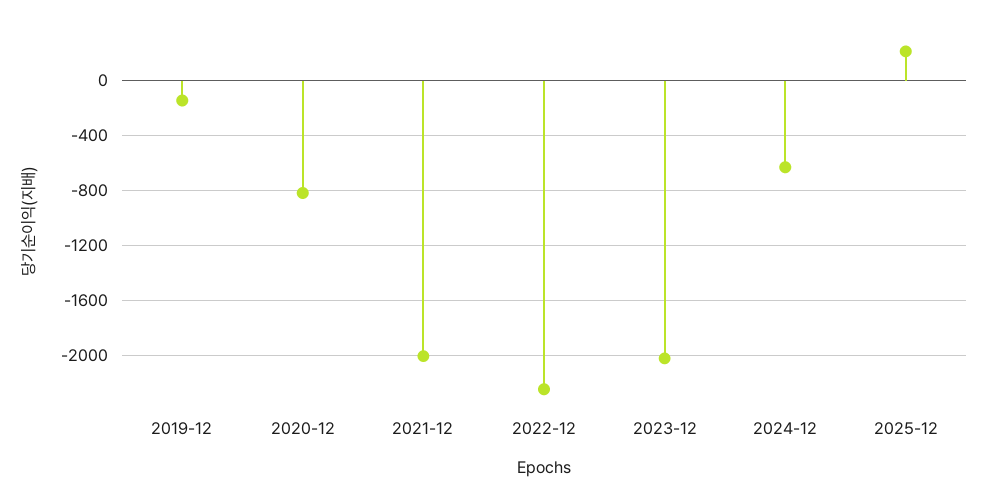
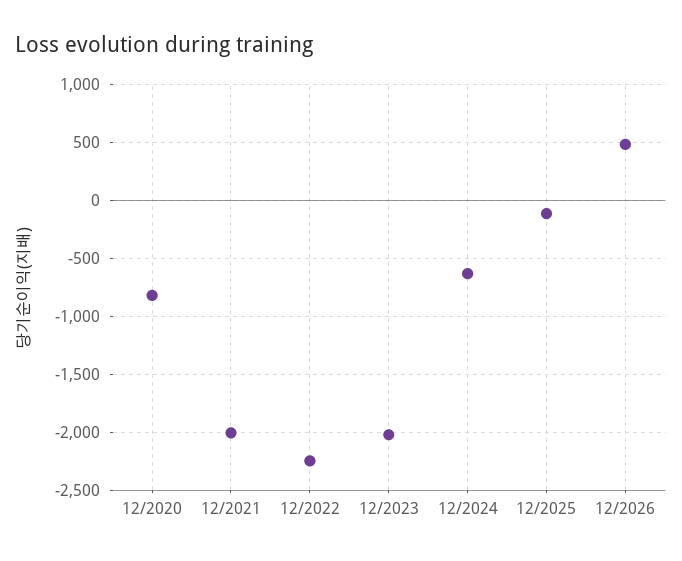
2019-12: -150 -> none
2025-12: 200 -> -100
12/2026: none -> 500

